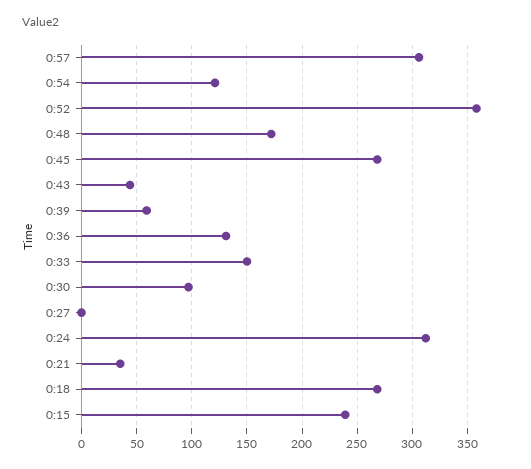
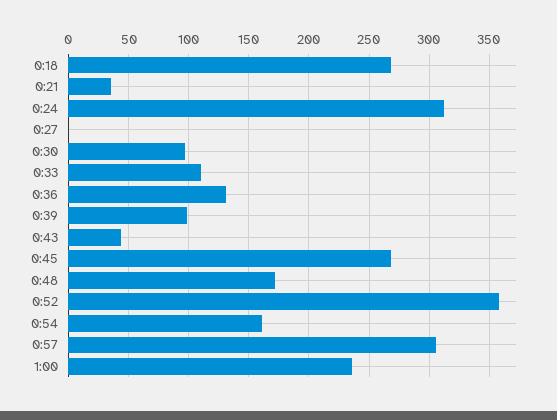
0:54: 120 -> 160
0:39: 60 -> 100
0:33: 150 -> 110
0:15: 240 -> none
1:00: none -> 235

